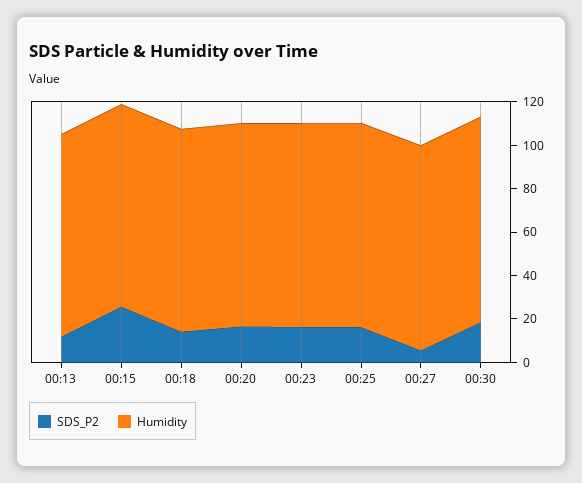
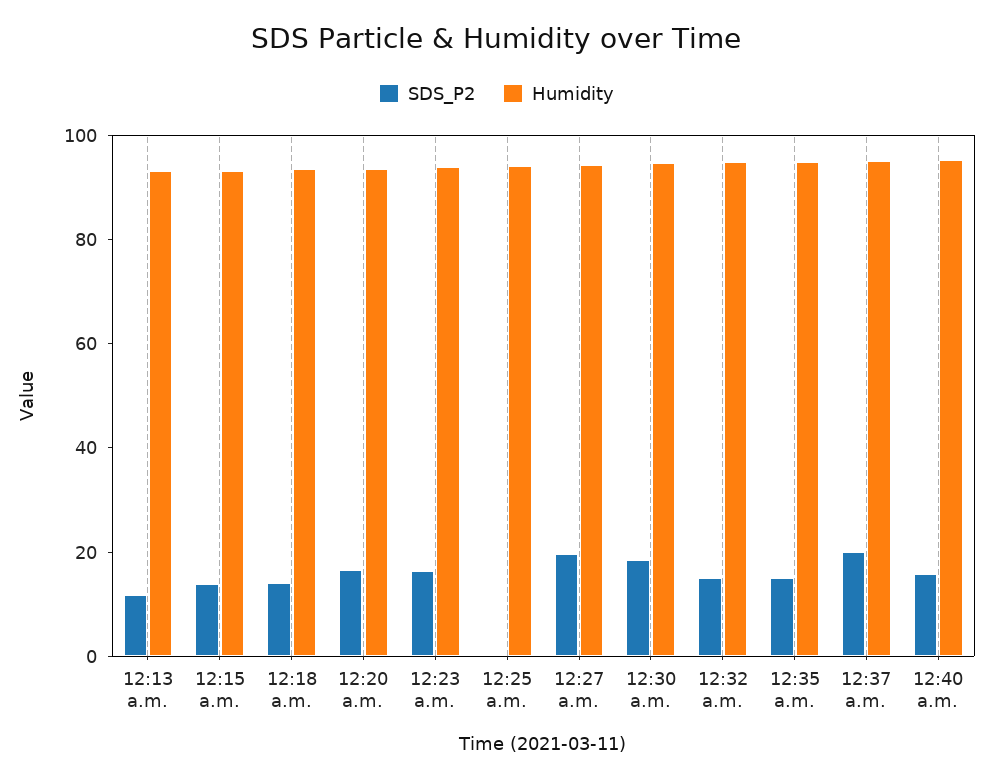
SDS_P2, 00:15: 25 -> 15
SDS_P2, 00:25: 15 -> 0
SDS_P2, 00:27: 5 -> 20
SDS_P2, 12:32 a.m.: none -> 15
Humidity, 12:32 a.m.: none -> 95
SDS_P2, 12:35 a.m.: none -> 15
Humidity, 12:35 a.m.: none -> 95
SDS_P2, 12:37 a.m.: none -> 20
Humidity, 12:37 a.m.: none -> 95
SDS_P2, 12:40 a.m.: none -> 15
Humidity, 12:40 a.m.: none -> 95

